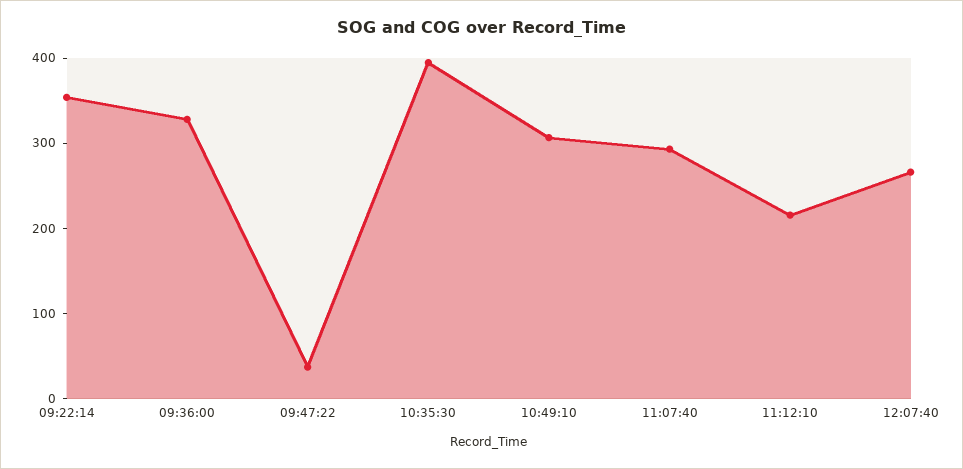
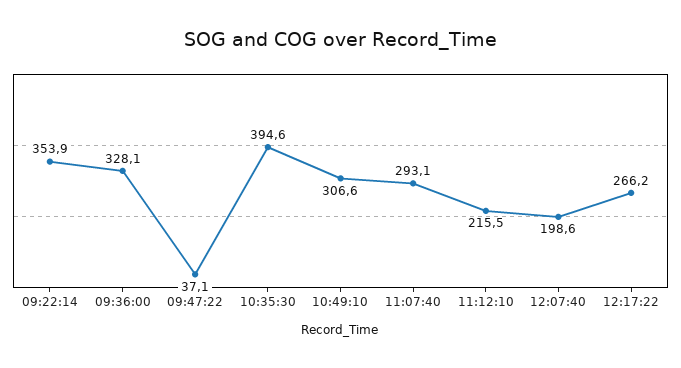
12:07:40: 260 -> 198.6
12:17:22: none -> 266.2

